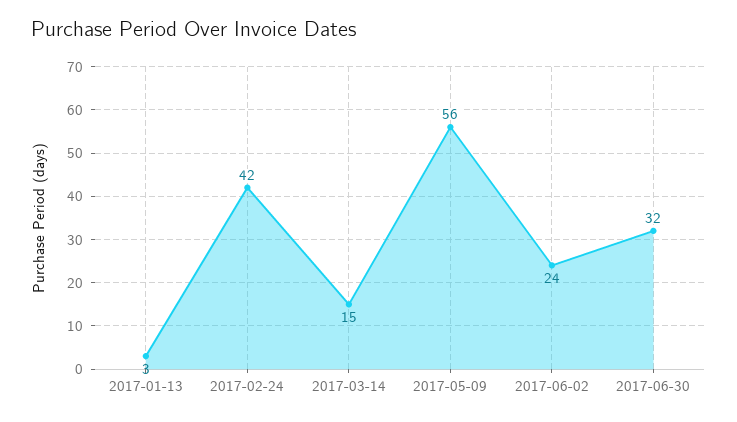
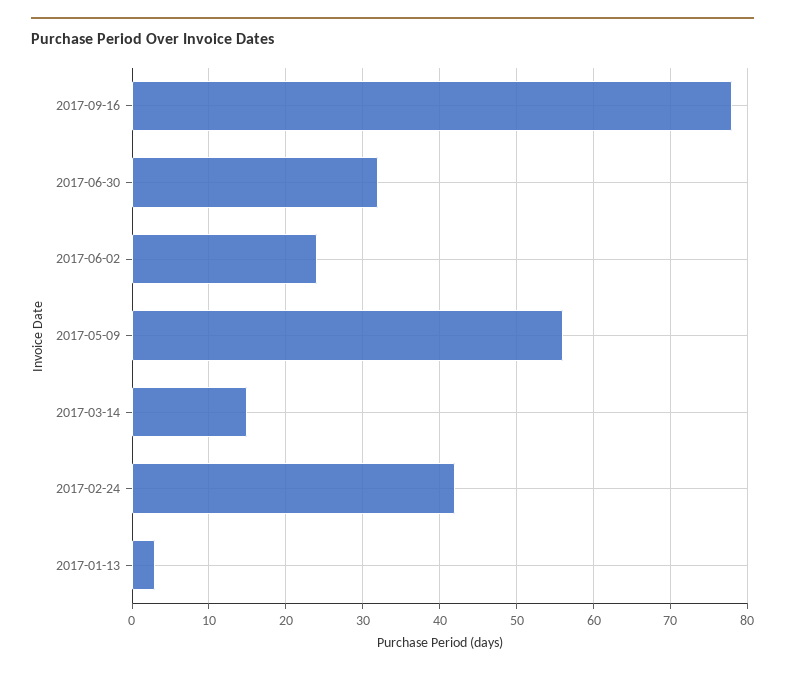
2017-09-16: none -> 78

